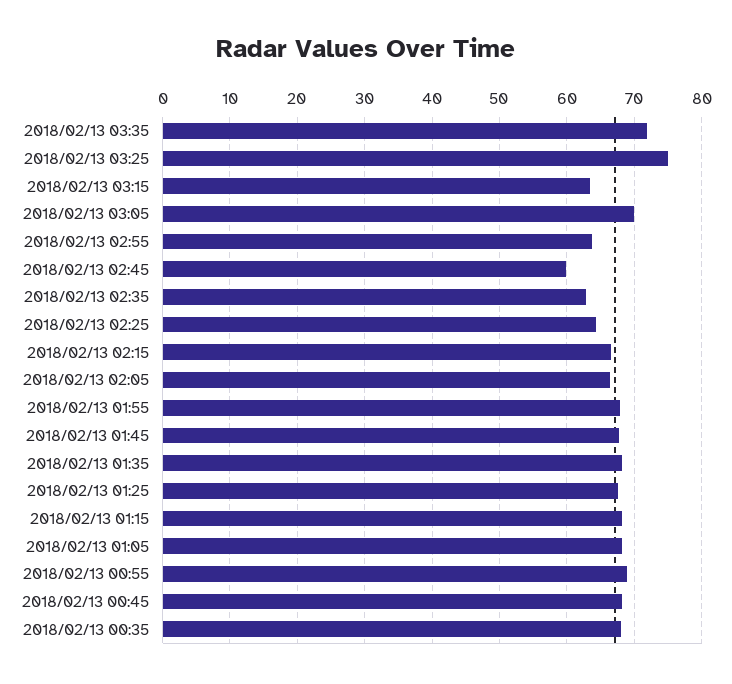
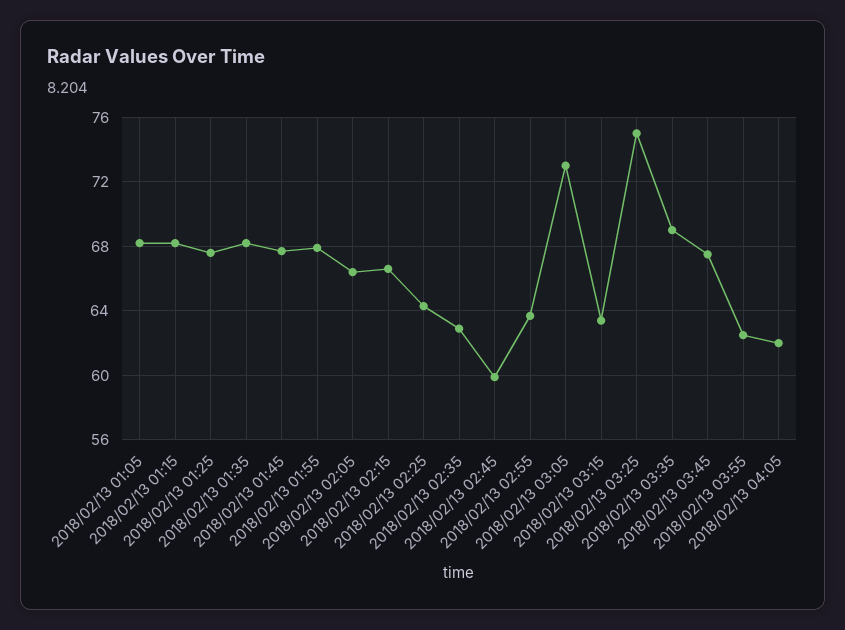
2018/02/13 03:35: 72 -> 69
2018/02/13 03:05: 70 -> 73
2018/02/13 00:55: 69 -> none
2018/02/13 00:45: 68 -> none
2018/02/13 00:35: 68 -> none
2018/02/13 03:45: none -> 67.5
2018/02/13 03:55: none -> 62.5
2018/02/13 04:05: none -> 62

